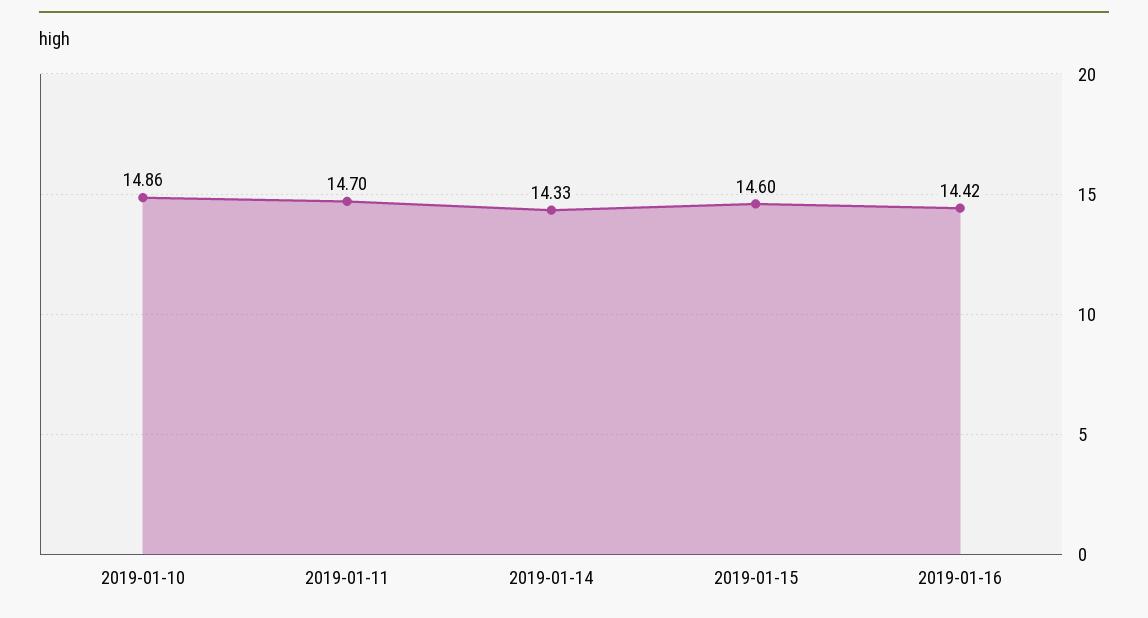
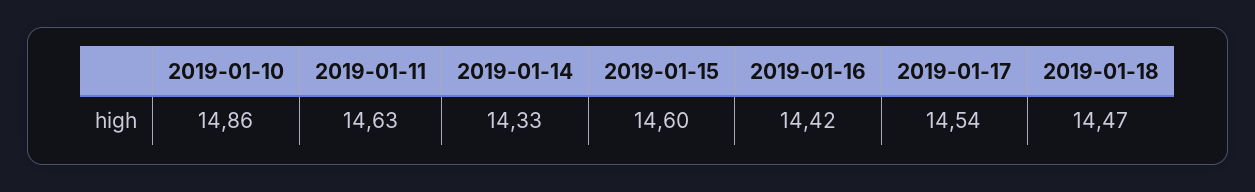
2019-01-11: 14.7 -> 14.63
2019-01-17: none -> 14.54
2019-01-18: none -> 14.47

